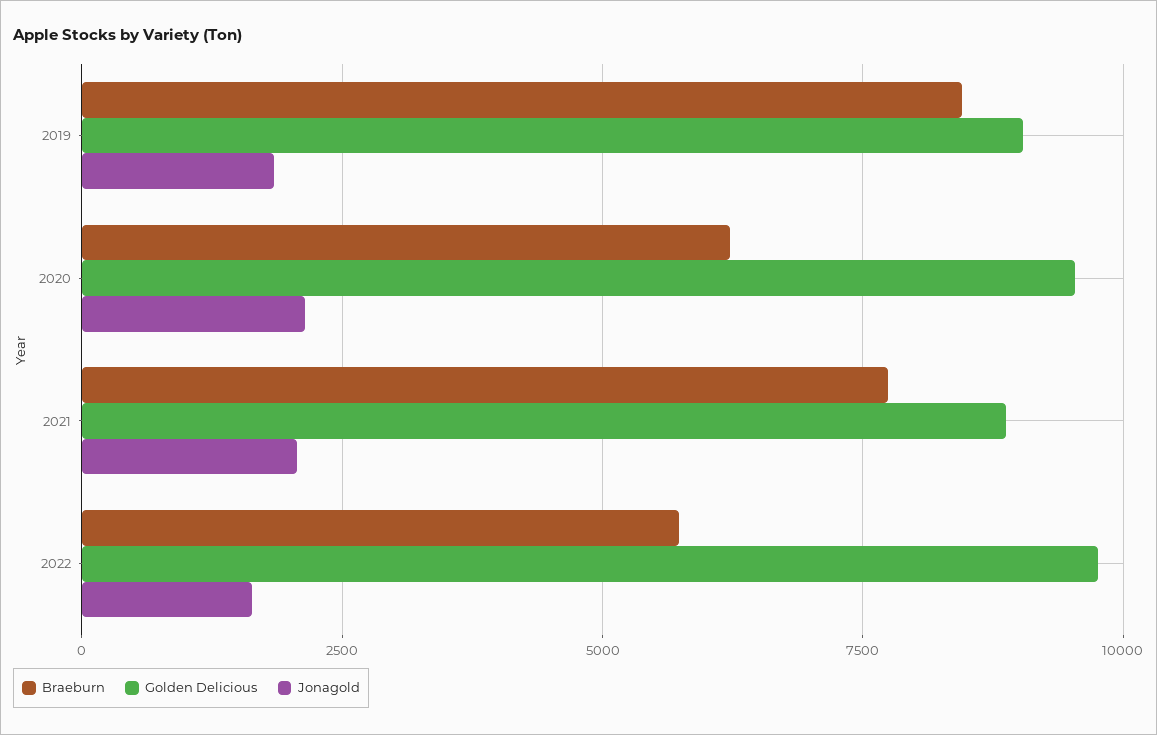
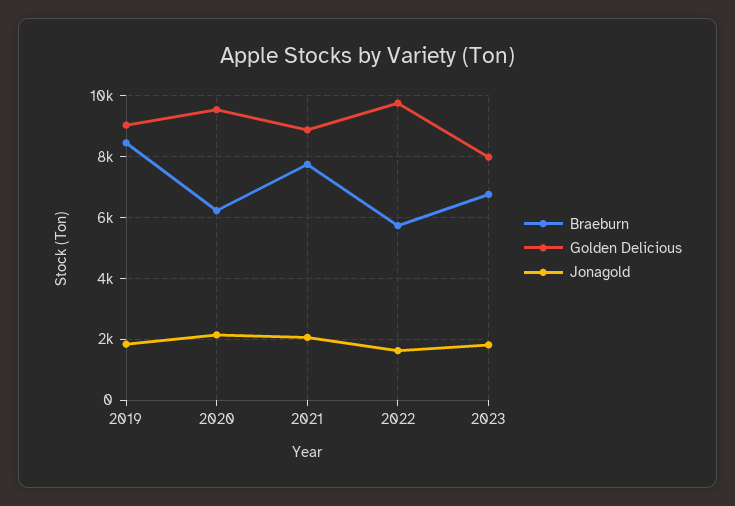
Braeburn, 2023: none -> 6800
Golden Delicious, 2023: none -> 8000
Jonagold, 2023: none -> 1800

